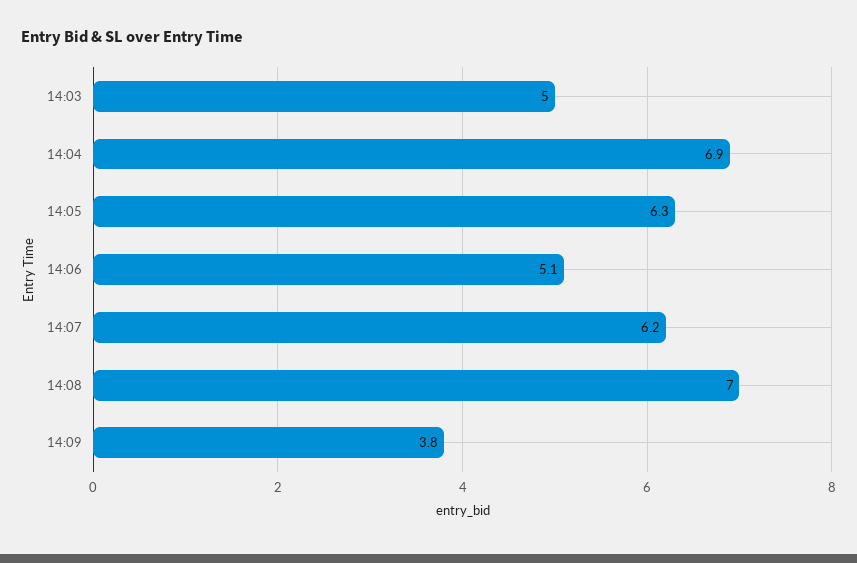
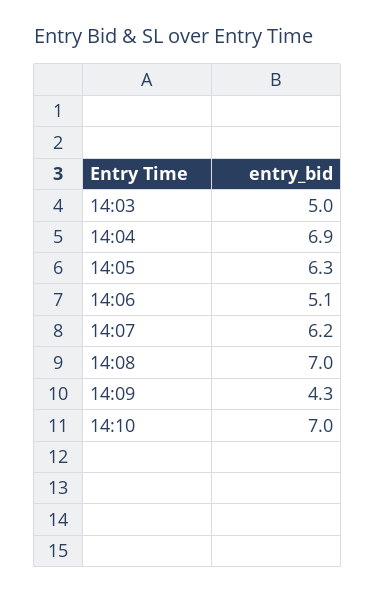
14:09: 3.8 -> 4.3
14:10: none -> 7

